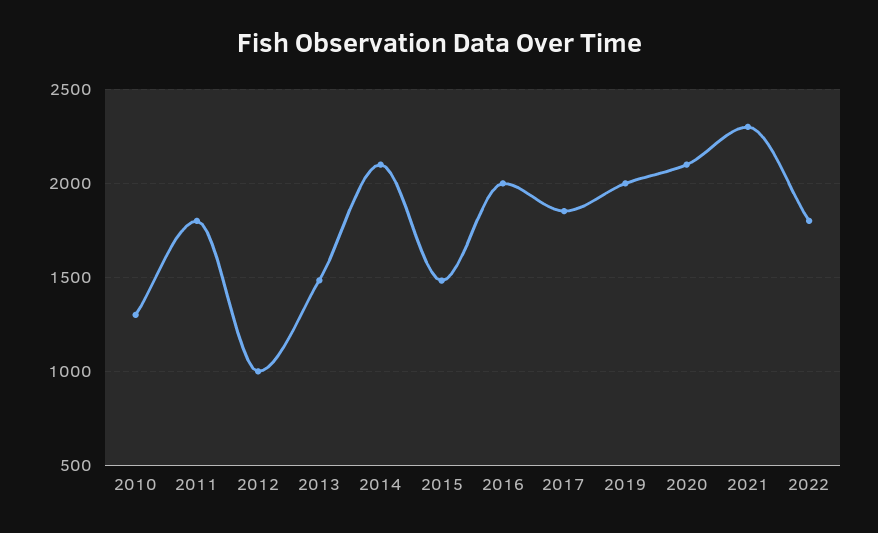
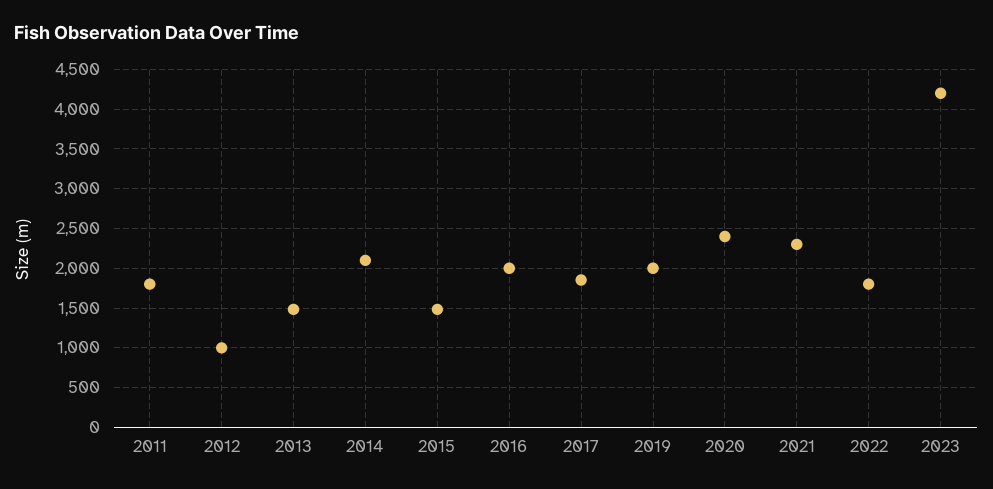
2010: 1300 -> none
2020: 2100 -> 2400
2023: none -> 4200

